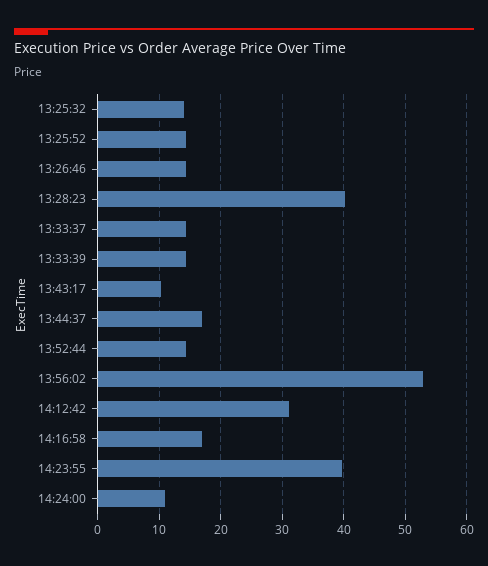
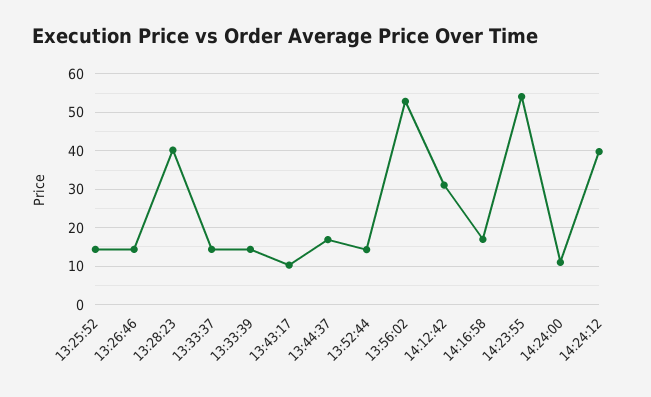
13:25:32: 14 -> none
14:23:55: 40 -> 54
14:24:12: none -> 40

